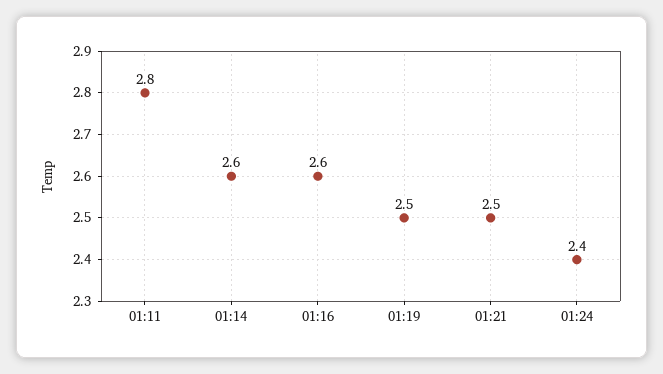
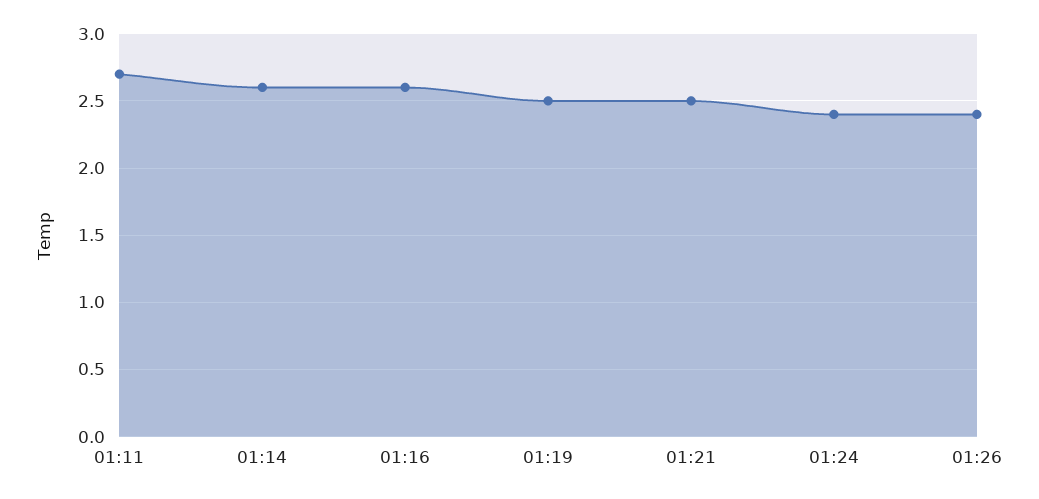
01:11: 2.8 -> 2.7
01:26: none -> 2.4

